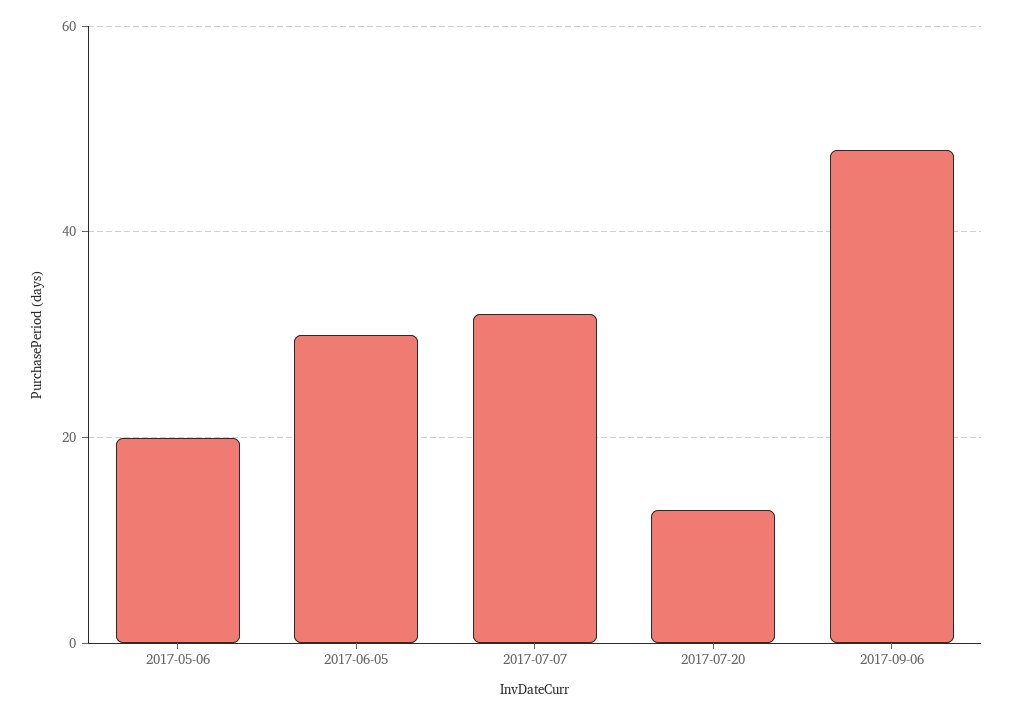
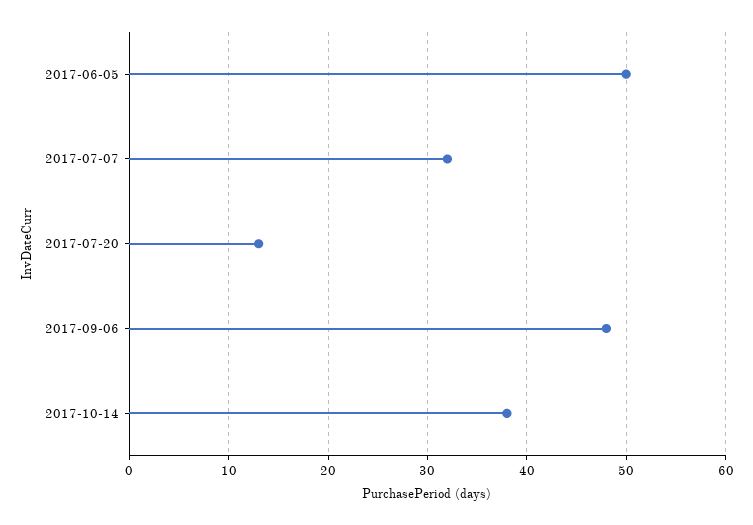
2017-05-06: 20 -> none
2017-06-05: 30 -> 50
2017-10-14: none -> 38

